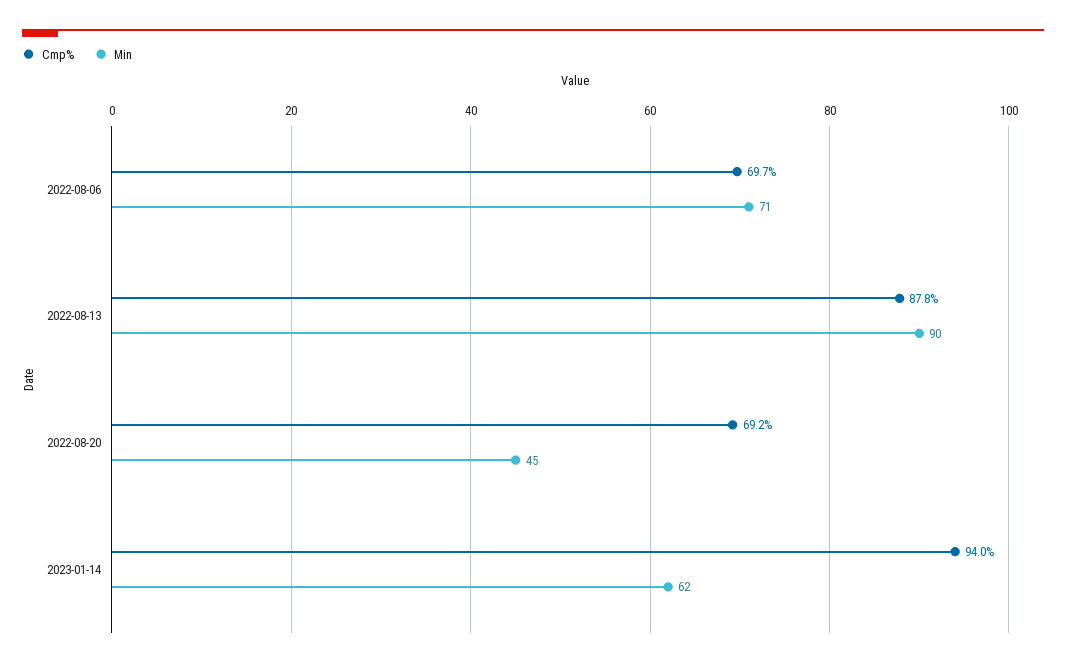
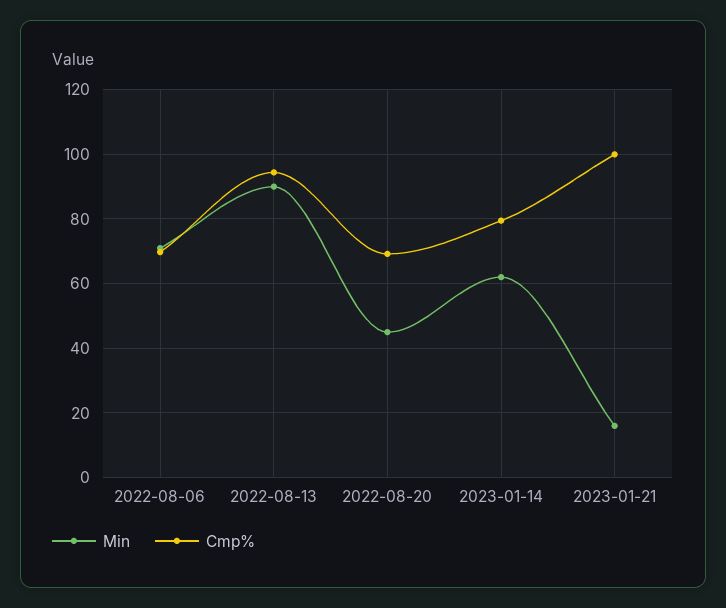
Cmp%, 2022-08-13: 87.8 -> 94
Cmp%, 2023-01-14: 94 -> 80
Min, 2023-01-21: none -> 16
Cmp%, 2023-01-21: none -> 100

